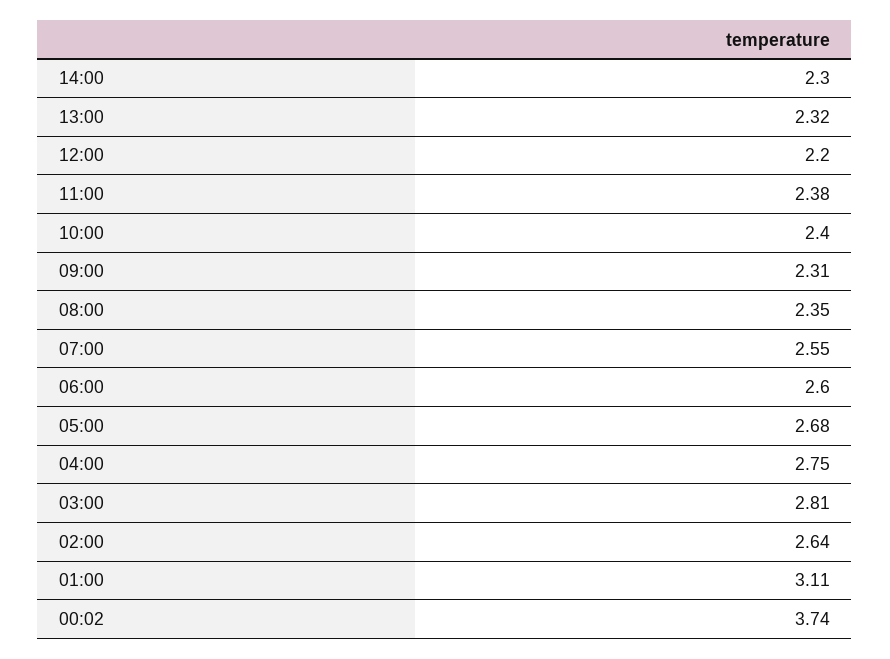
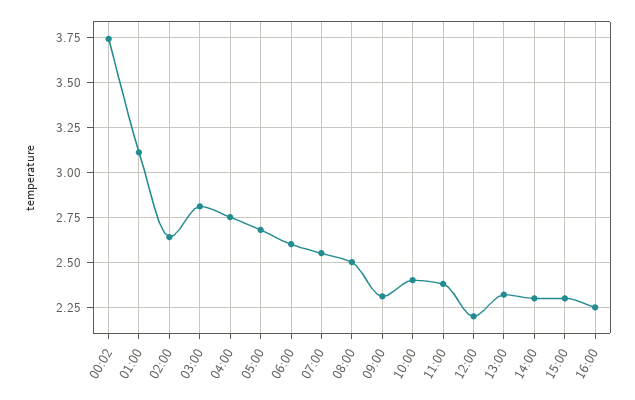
08:00: 2.35 -> 2.5
15:00: none -> 2.3
16:00: none -> 2.25

